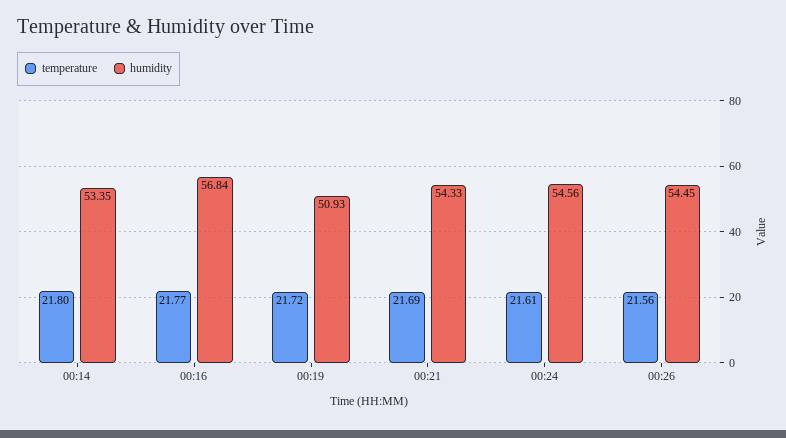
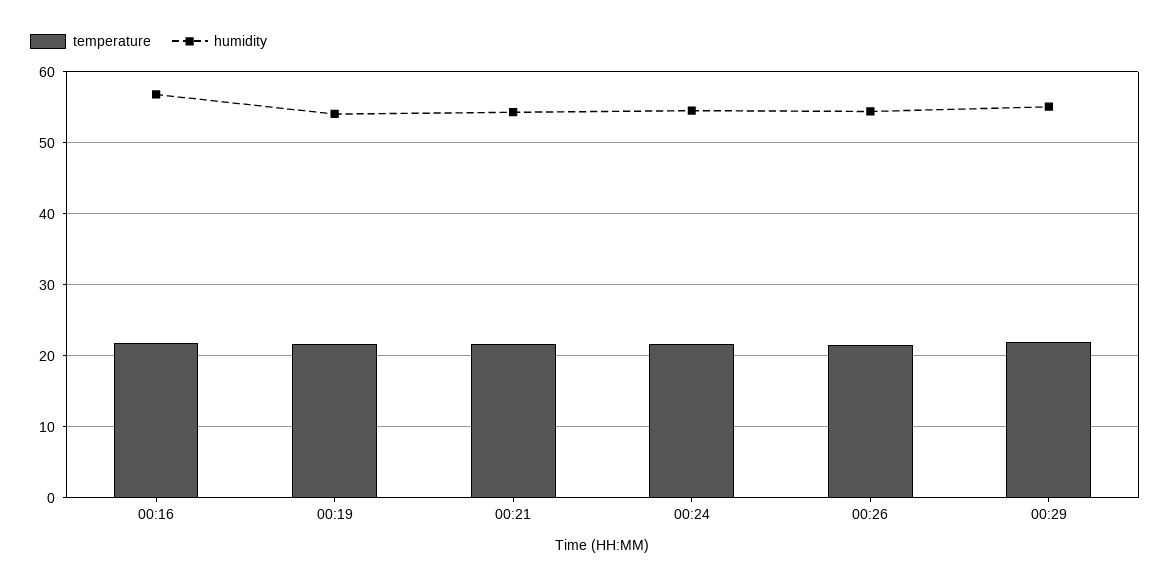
temperature, 00:14: 21.8 -> none
humidity, 00:14: 53.35 -> none
humidity, 00:19: 50.93 -> 54
temperature, 00:29: none -> 22
humidity, 00:29: none -> 55

